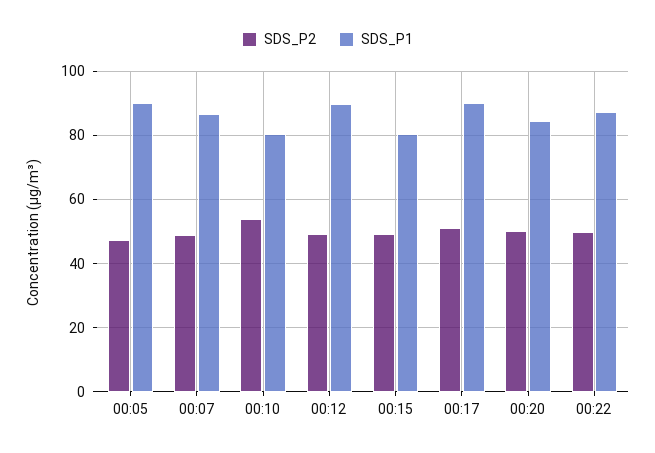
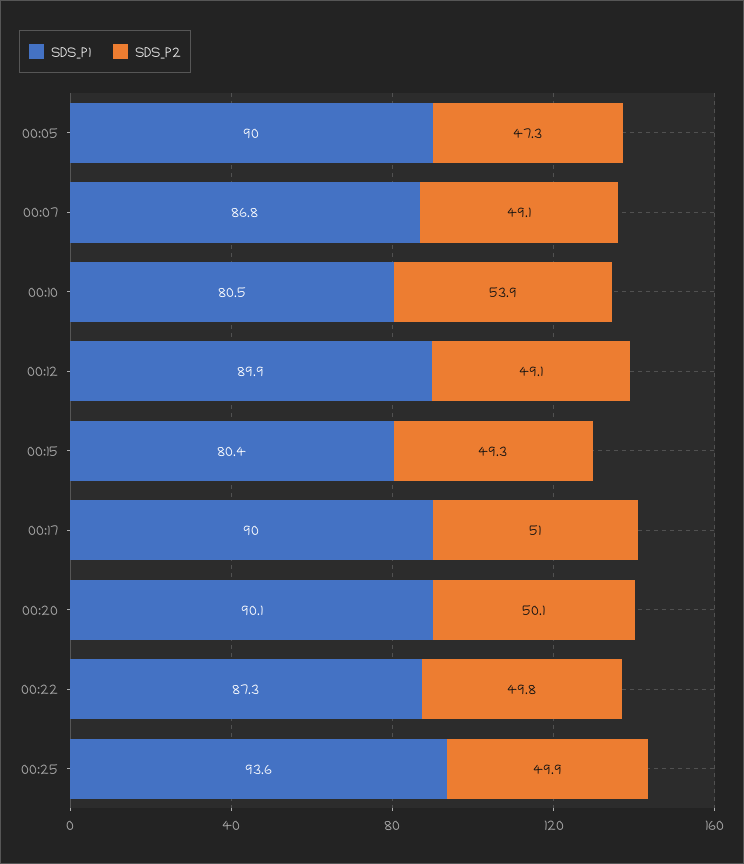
SDS_P1, 00:20: 84 -> 90.1
SDS_P1, 00:25: none -> 93.6
SDS_P2, 00:25: none -> 49.9

